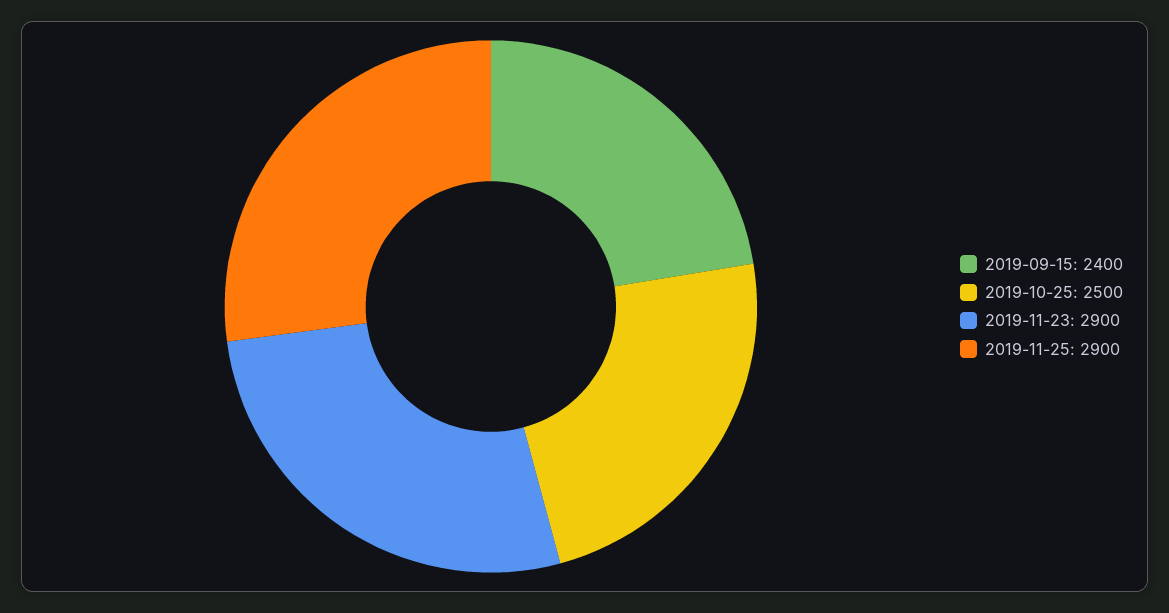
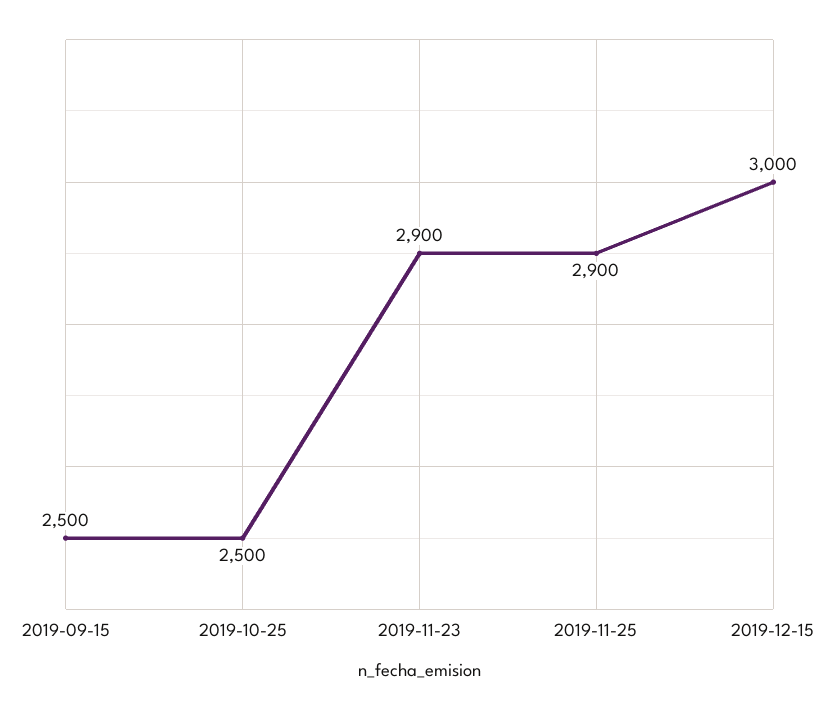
2019-09-15: 2400 -> 2500
2019-12-15: none -> 3000

